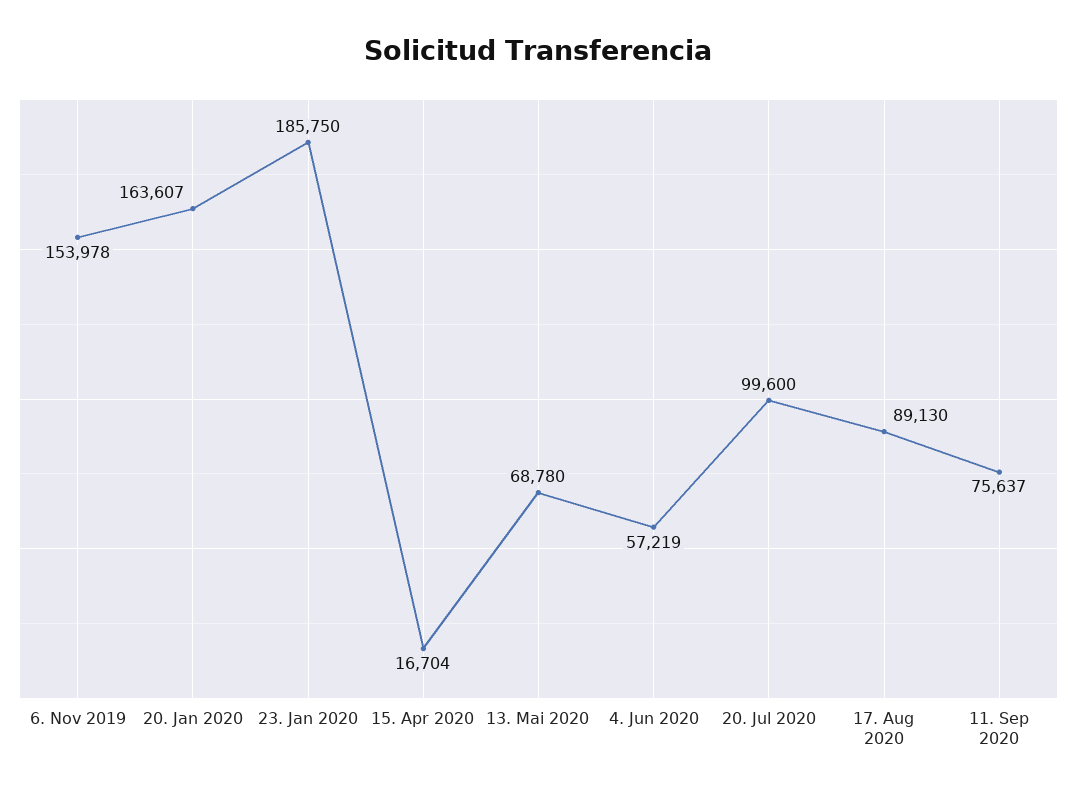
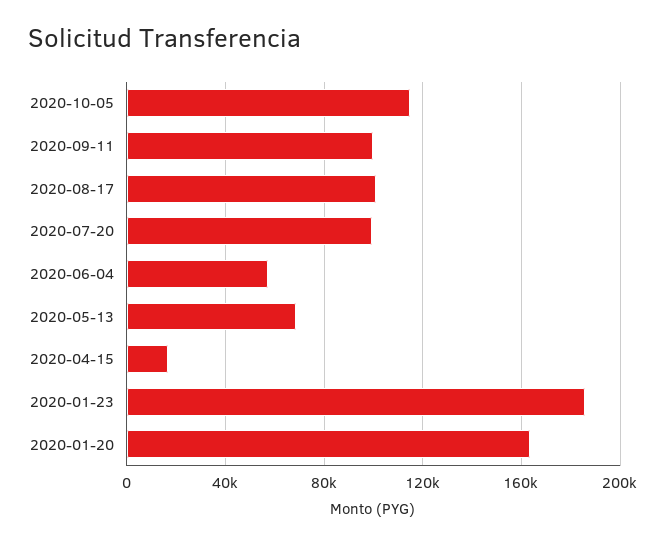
6. Nov 2019: 153978 -> none
17. Aug 2020: 89130 -> 100000
11. Sep 2020: 75637 -> 100000
2020-10-05: none -> 115000

